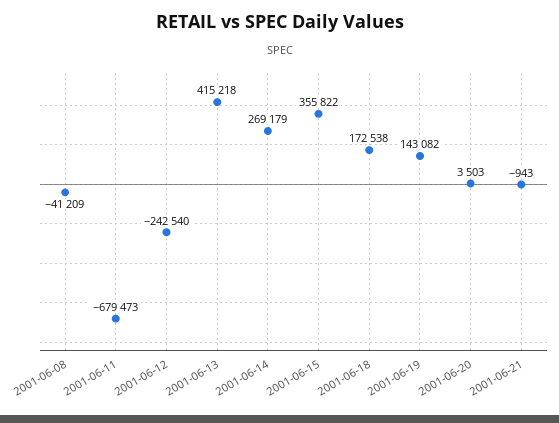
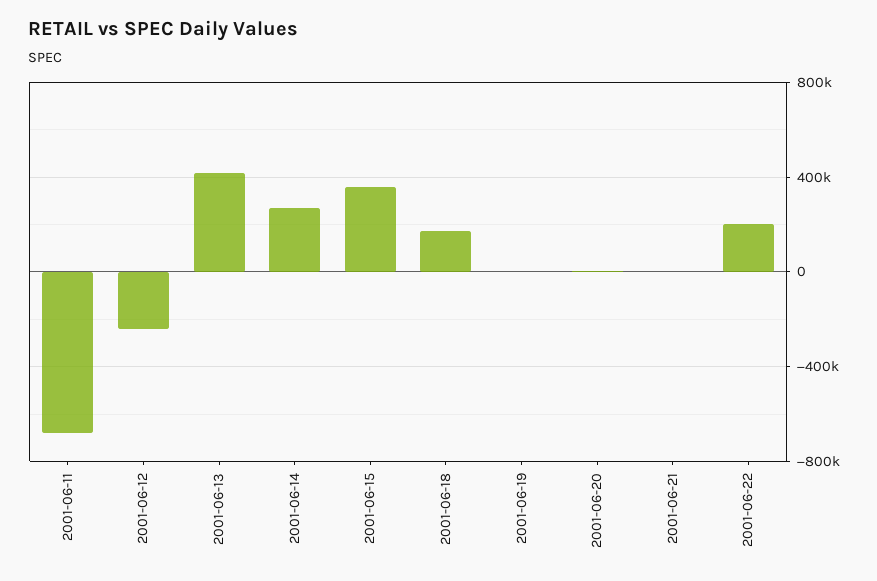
2001-06-08: -41209 -> none
2001-06-19: 143082 -> 0
2001-06-22: none -> 200000

